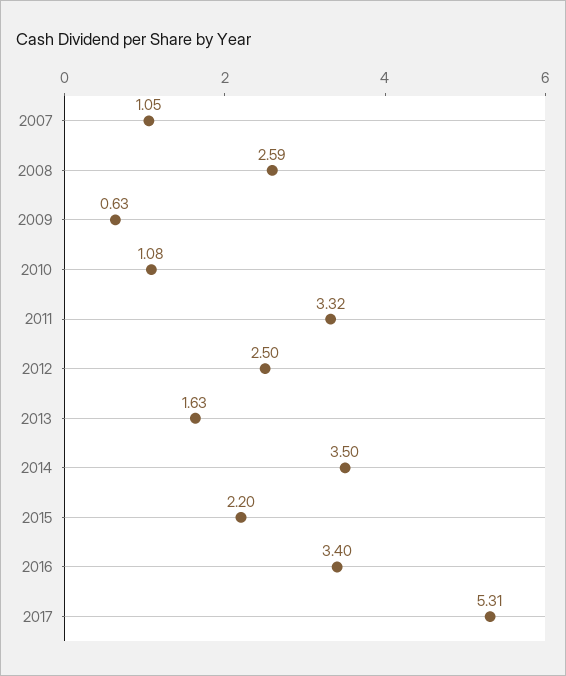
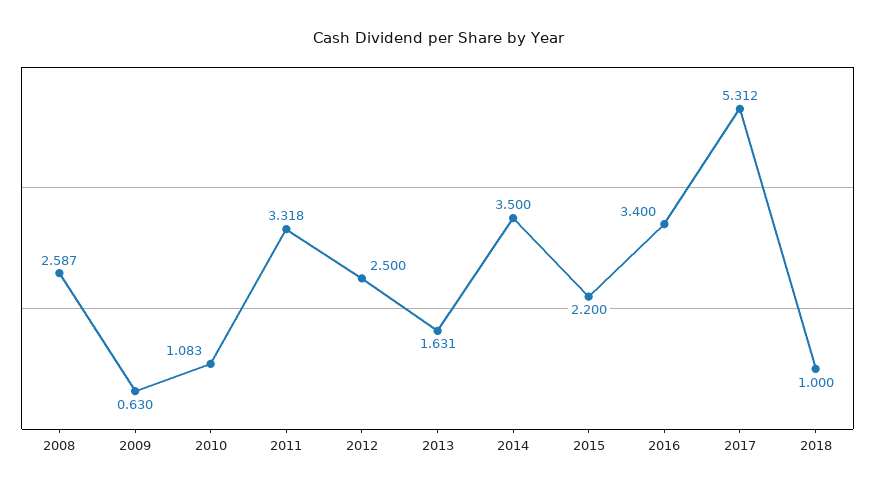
2007: 1.05 -> none
2018: none -> 1

